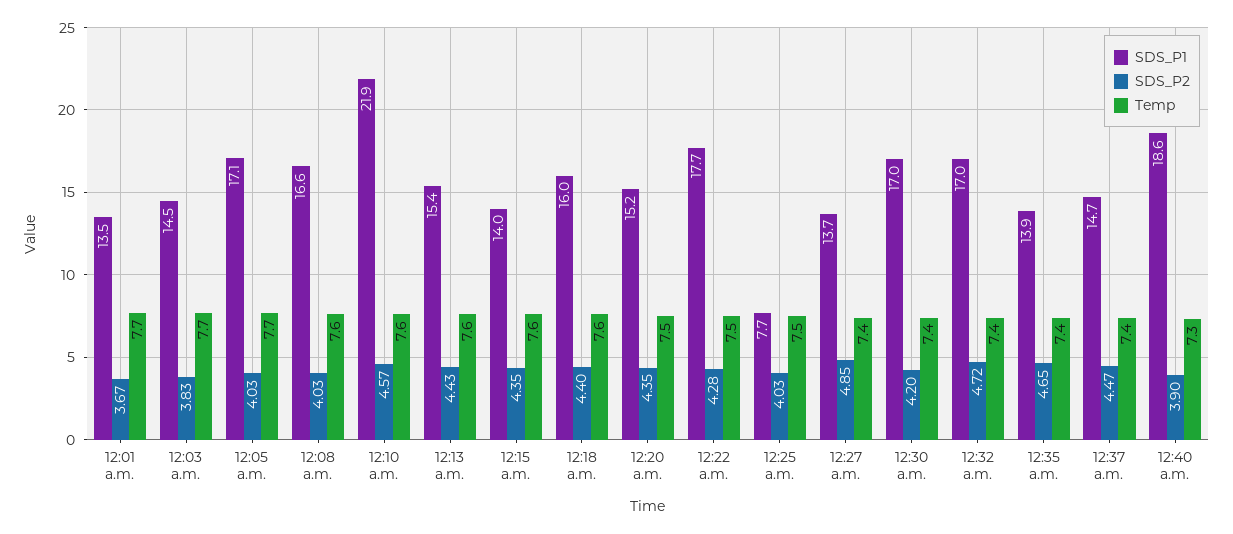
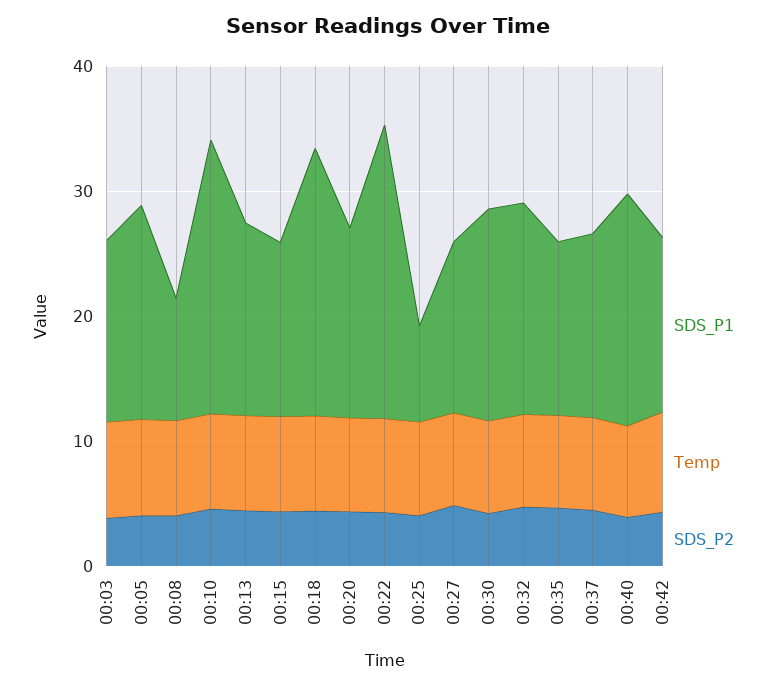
SDS_P1, 12:01 a.m.: 13.5 -> none
SDS_P2, 12:01 a.m.: 3.67 -> none
Temp, 12:01 a.m.: 7.7 -> none
SDS_P1, 12:08 a.m.: 16.6 -> 10
SDS_P1, 12:18 a.m.: 16 -> 22
SDS_P1, 12:22 a.m.: 17.7 -> 24
SDS_P1, 00:42: none -> 14
Temp, 00:42: none -> 8
SDS_P2, 00:42: none -> 4

